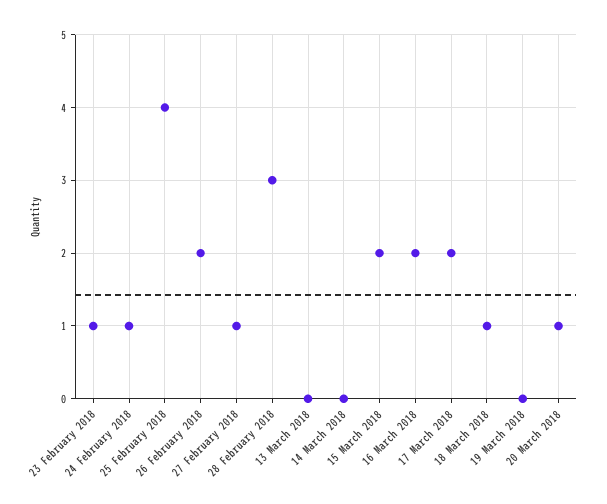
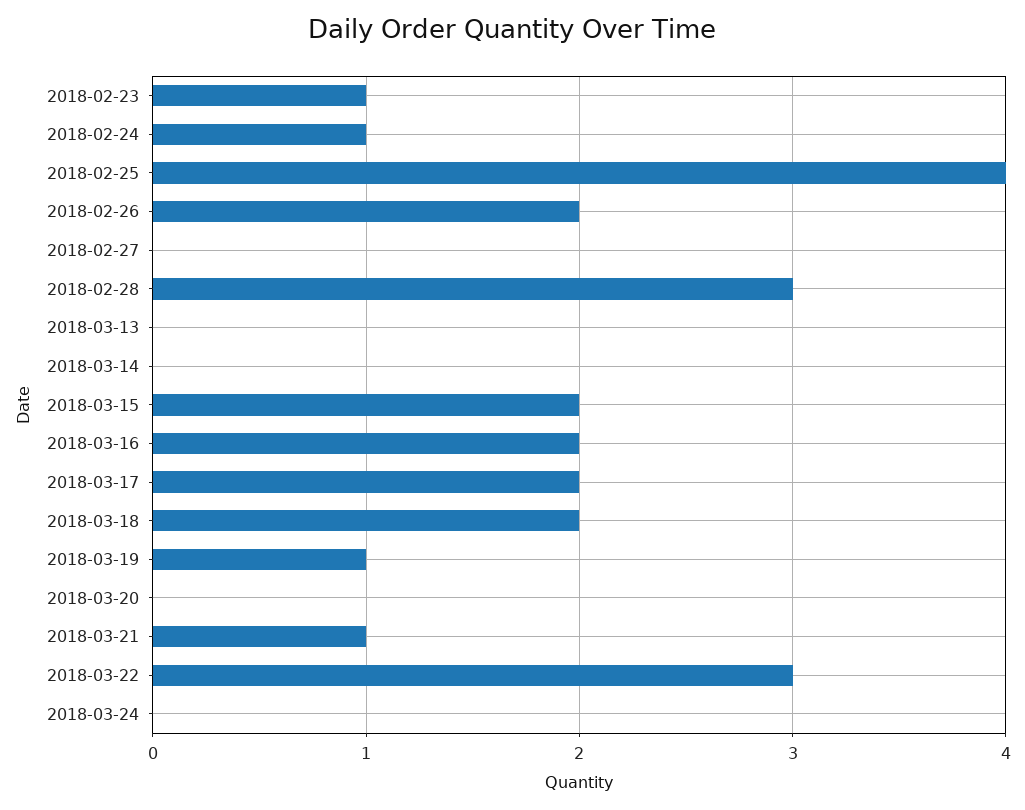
27 February 2018: 1 -> 0
18 March 2018: 1 -> 2
19 March 2018: 0 -> 1
20 March 2018: 1 -> 0
2018-03-21: none -> 1
2018-03-22: none -> 3
2018-03-24: none -> 0

